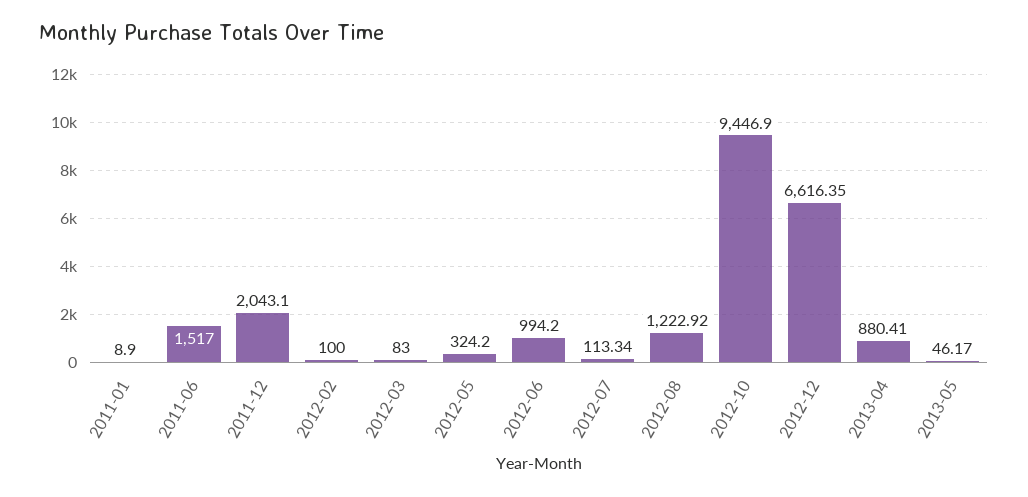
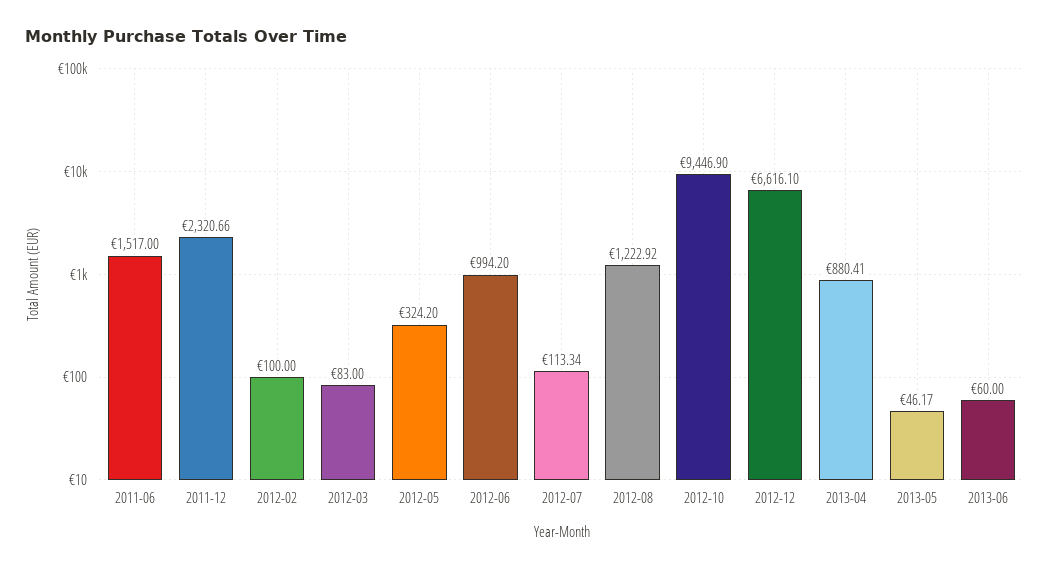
2011-01: 8.9 -> none
2011-12: 2043.1 -> 2320.66
2012-12: 6616.35 -> 6616.1
2013-06: none -> 60

